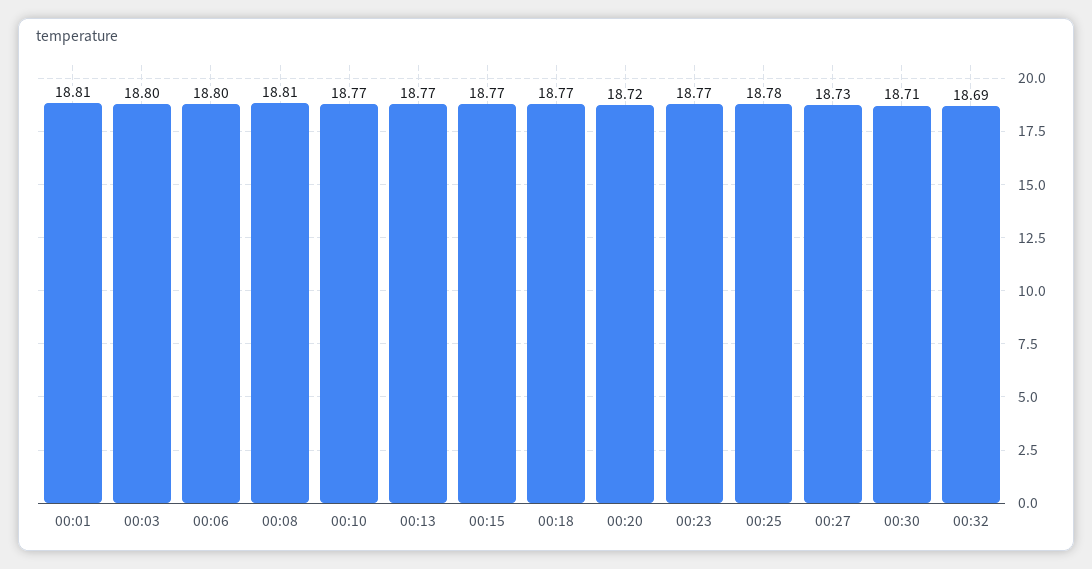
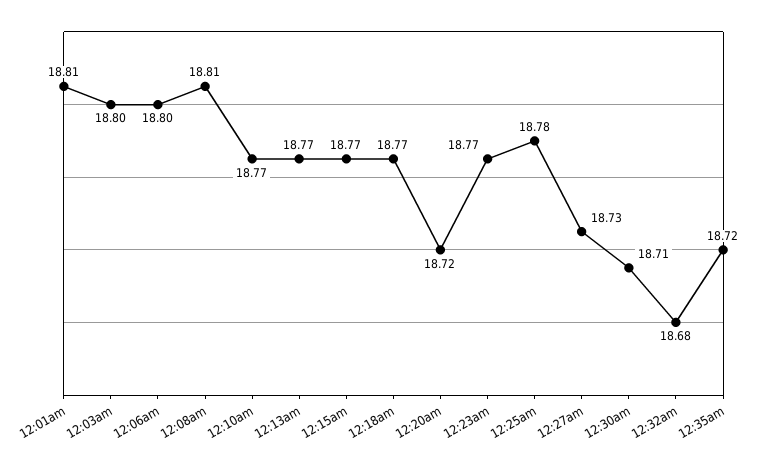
00:32: 18.69 -> 18.68
12:35am: none -> 18.72

